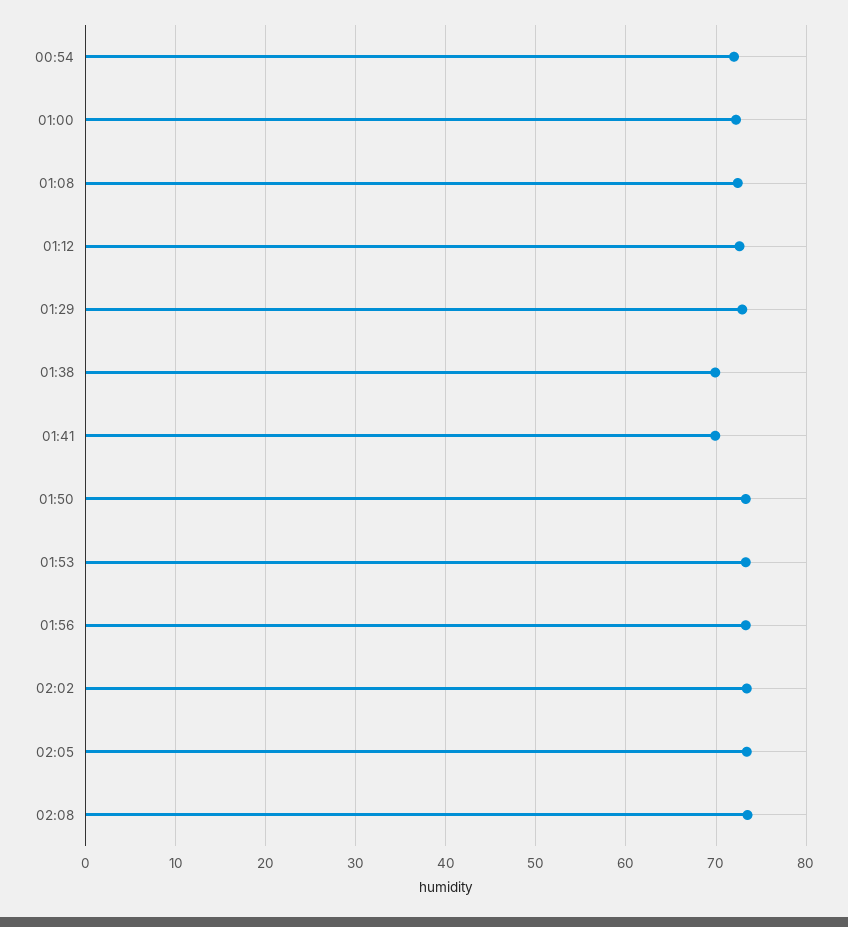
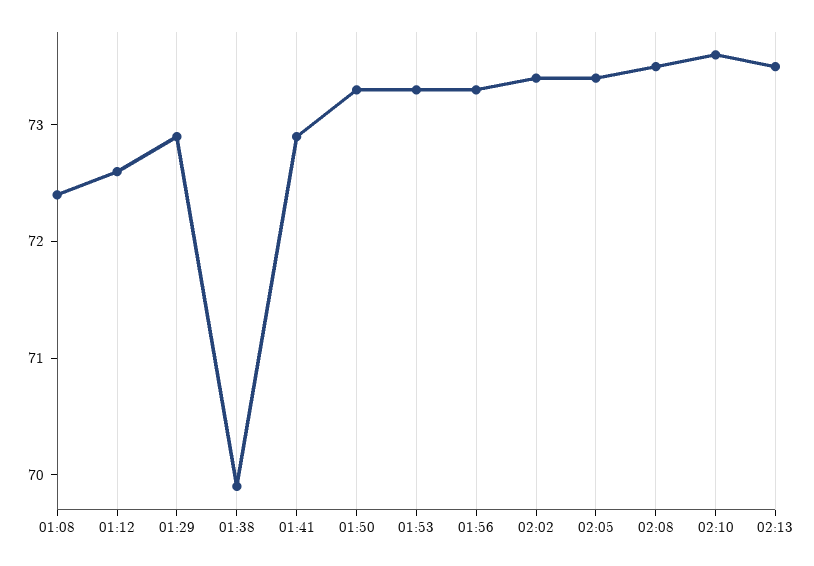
00:54: 72 -> none
01:00: 72 -> none
01:41: 70 -> 72.9
02:10: none -> 73.6
02:13: none -> 73.5

